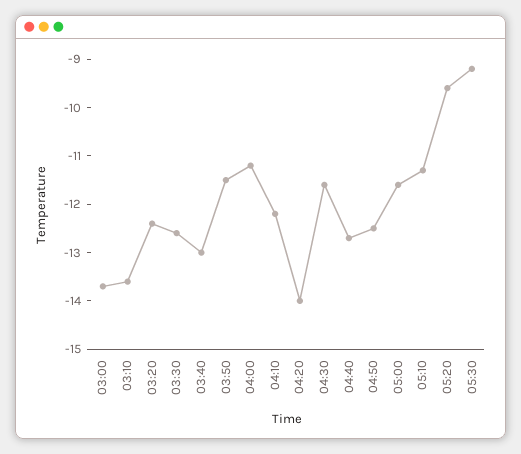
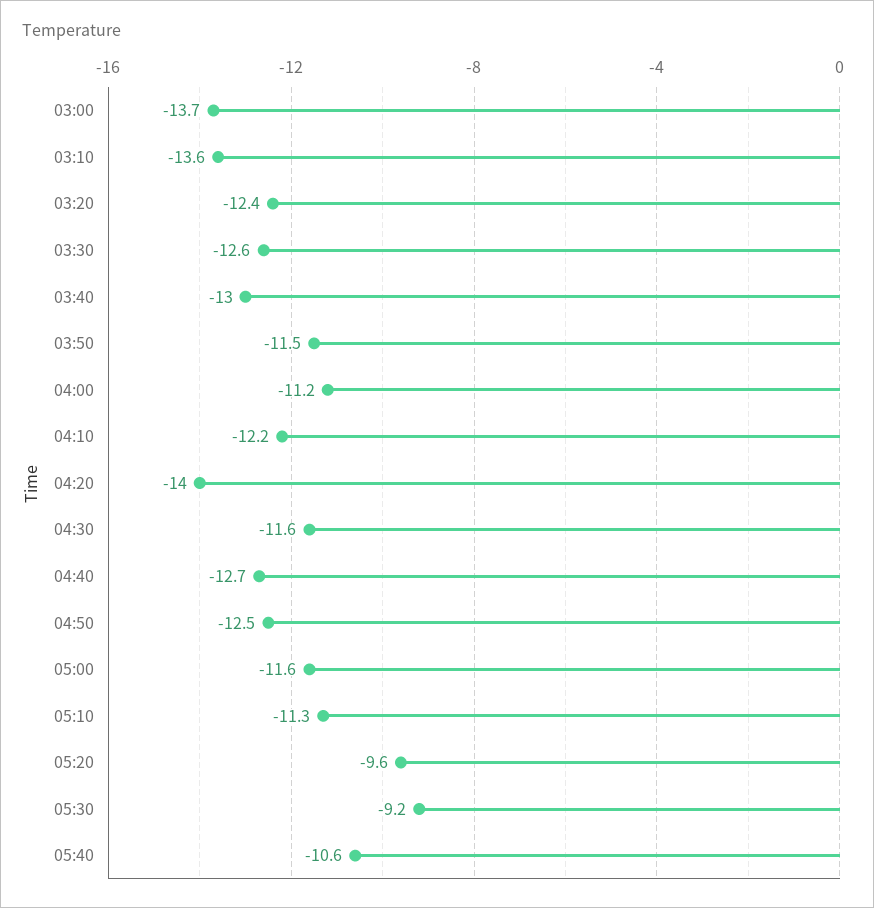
05:40: none -> -10.6

